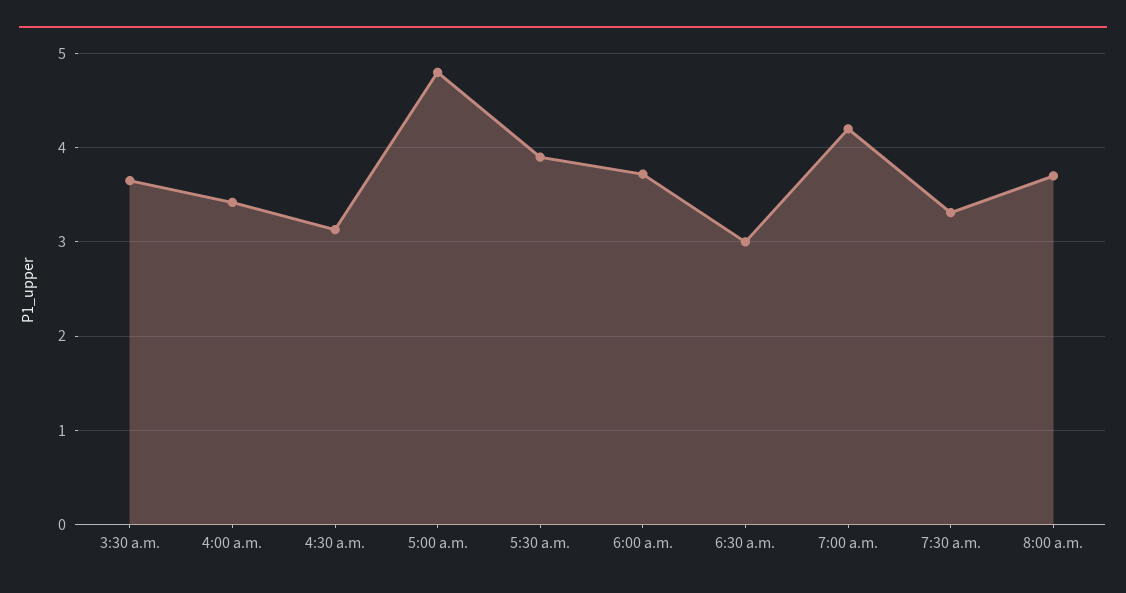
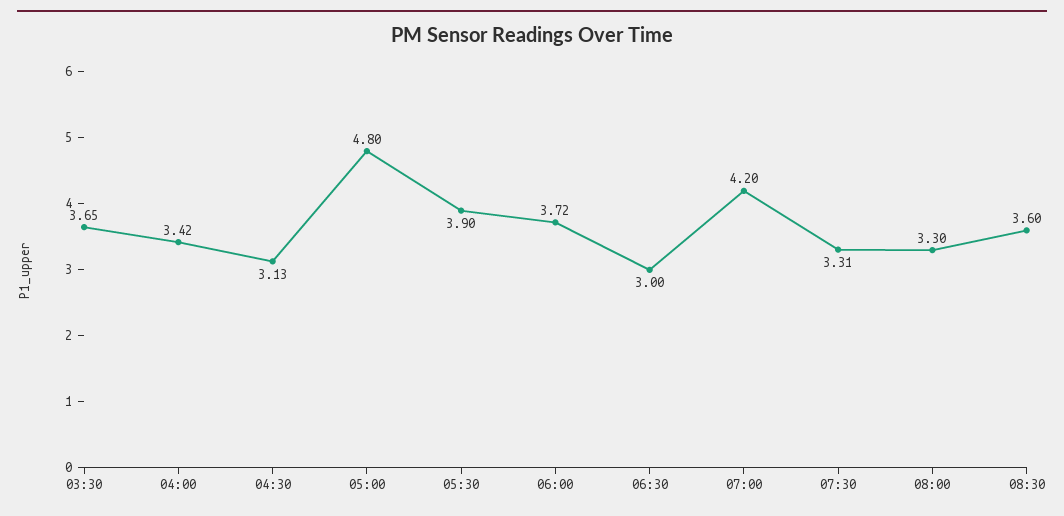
8:00 a.m.: 3.7 -> 3.3
08:30: none -> 3.6

